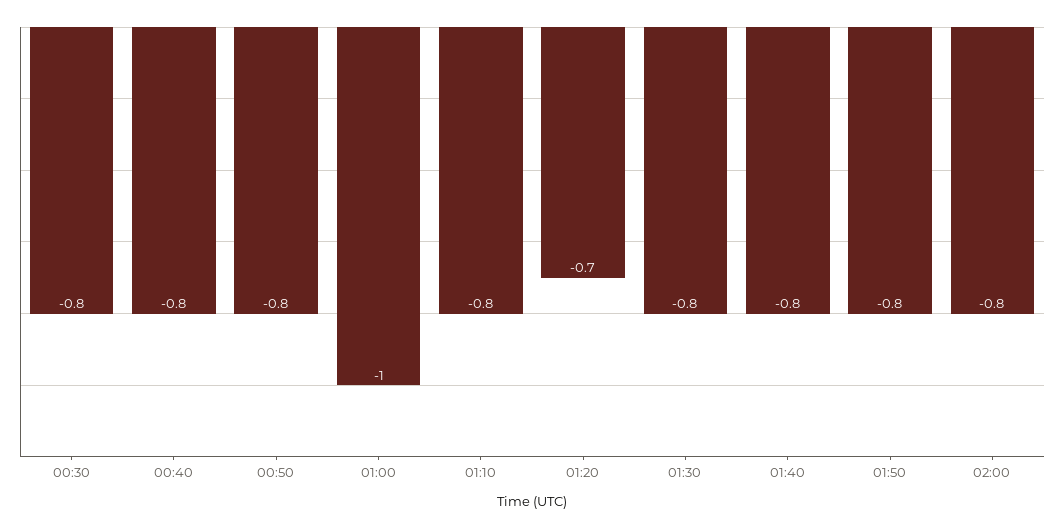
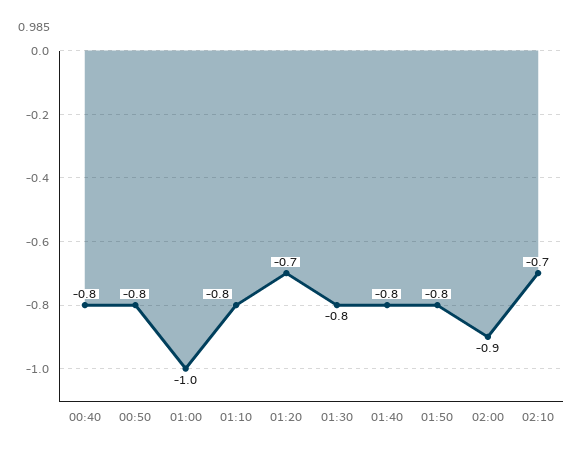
00:30: -0.8 -> none
02:00: -0.8 -> -0.9
02:10: none -> -0.7

